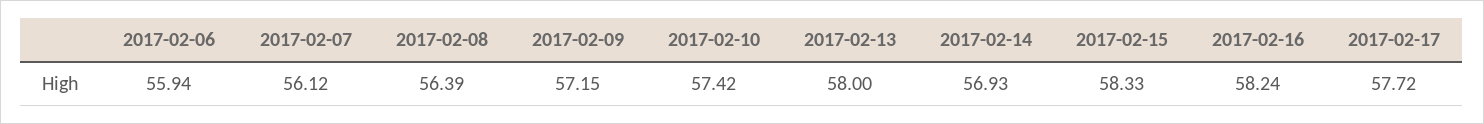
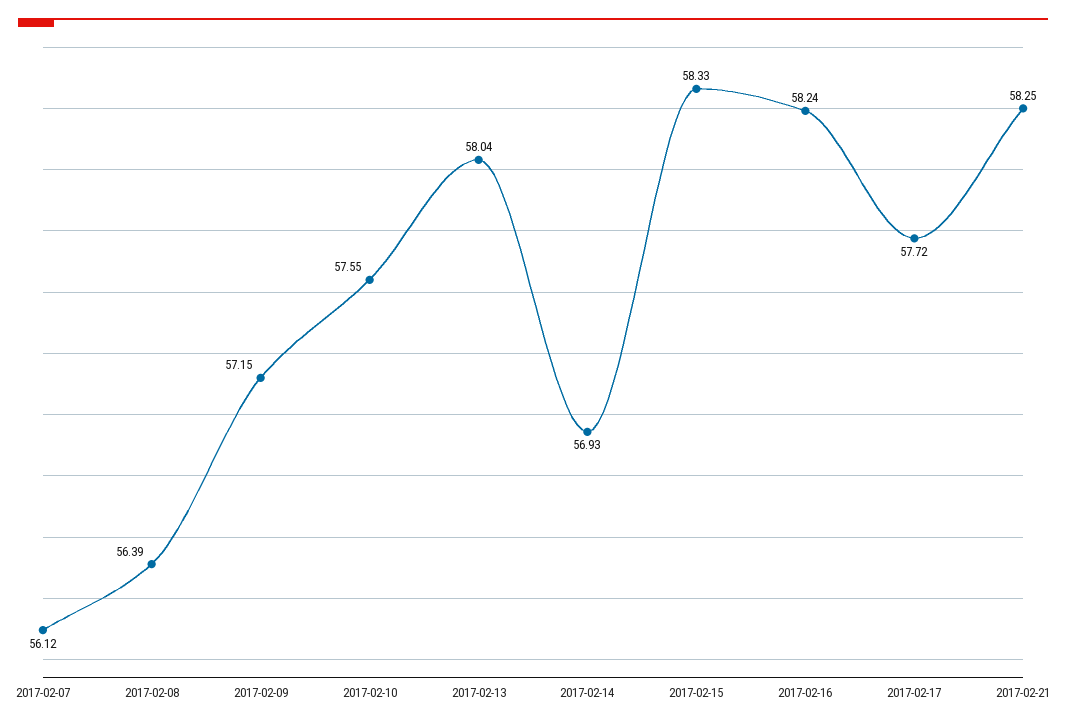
2017-02-06: 55.94 -> none
2017-02-10: 57.42 -> 57.55
2017-02-13: 58 -> 58.04
2017-02-21: none -> 58.25

